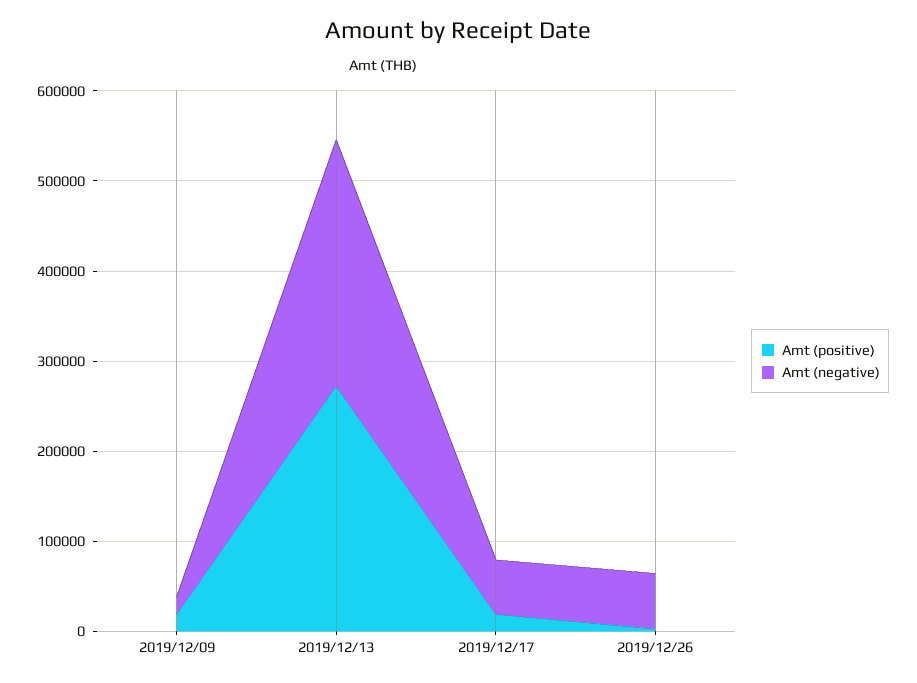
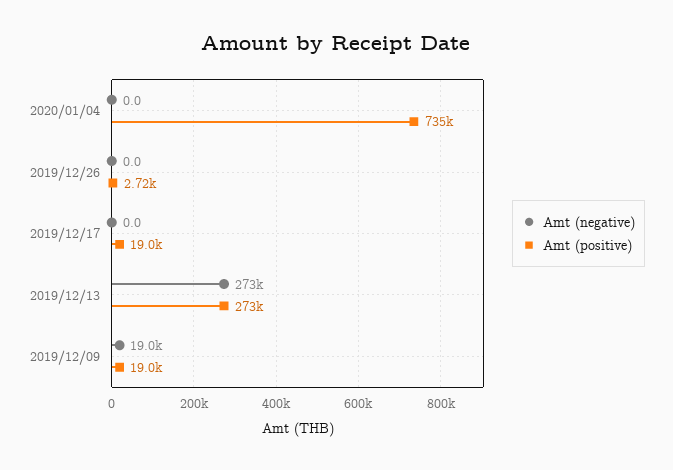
Amt (negative), 2019/12/17: 60000 -> 0
Amt (negative), 2019/12/26: 60000 -> 0
Amt (negative), 2020/01/04: none -> 0
Amt (positive), 2020/01/04: none -> 735000

